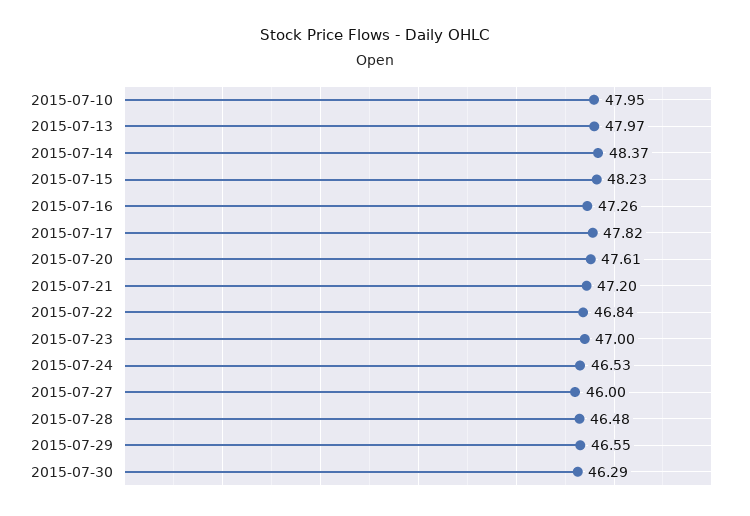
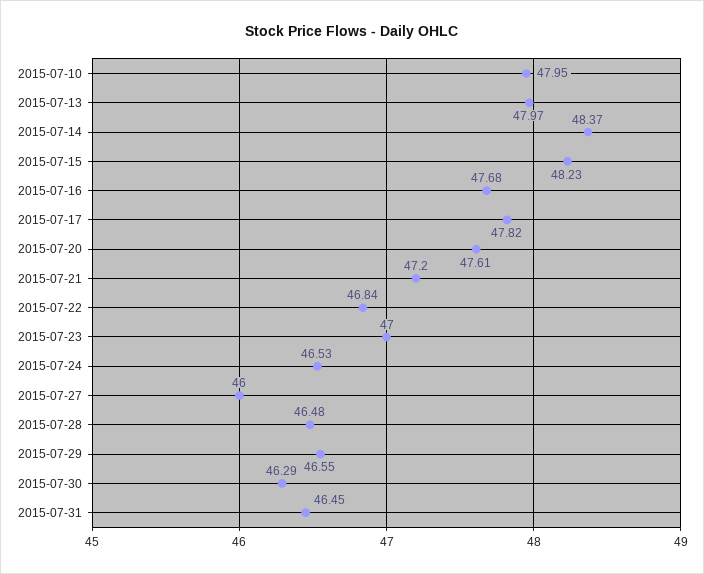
2015-07-16: 47.26 -> 47.68
2015-07-31: none -> 46.45

